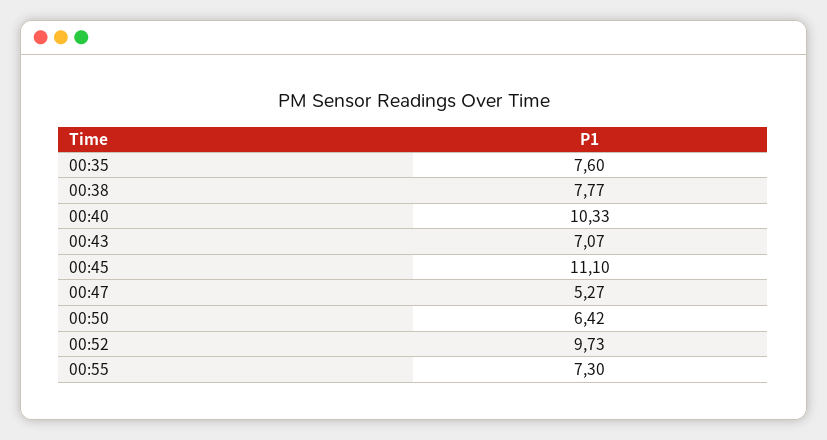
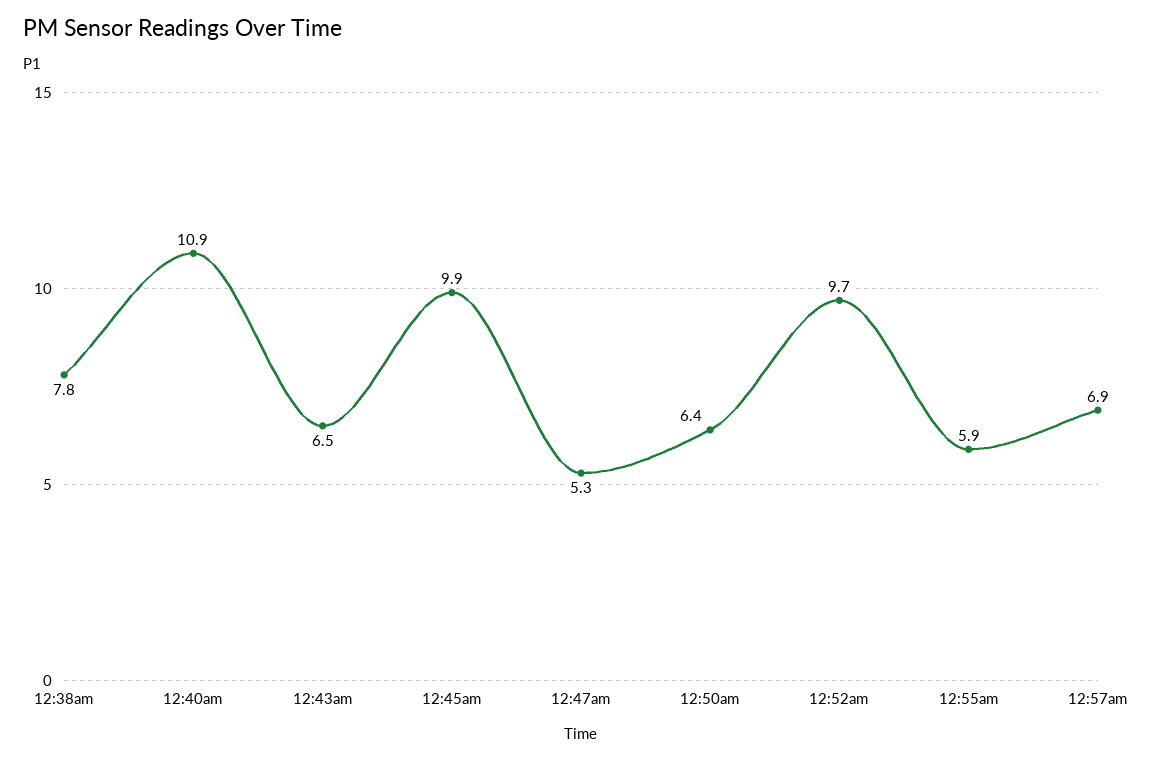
00:35: 7.6 -> none
00:40: 10.33 -> 10.9
00:43: 7.07 -> 6.5
00:45: 11.1 -> 9.9
00:55: 7.3 -> 5.9
12:57am: none -> 6.9

